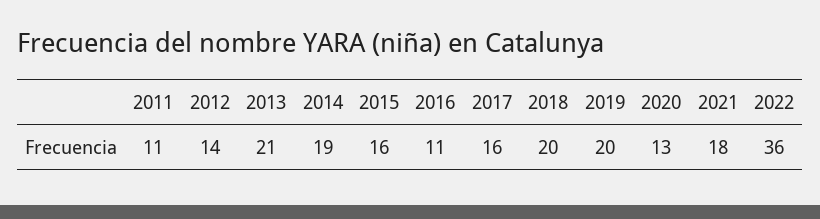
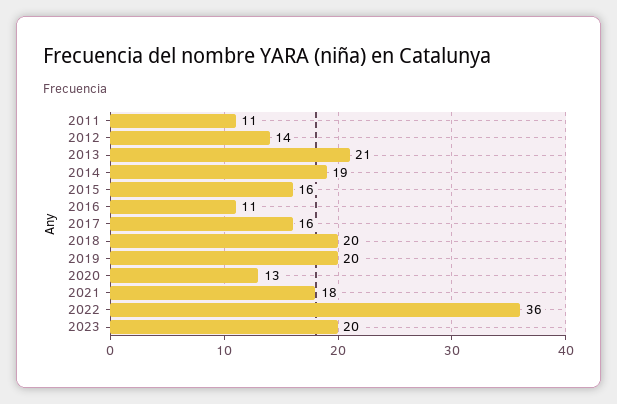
2023: none -> 20

